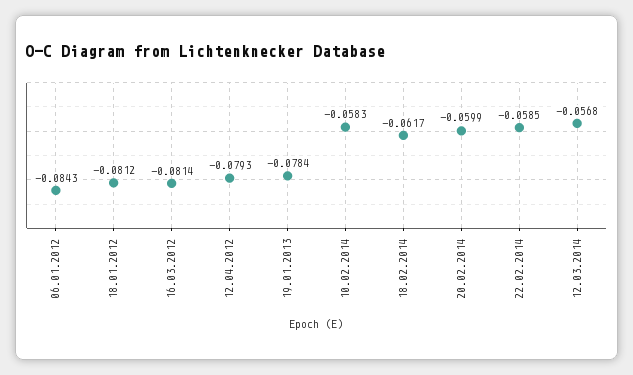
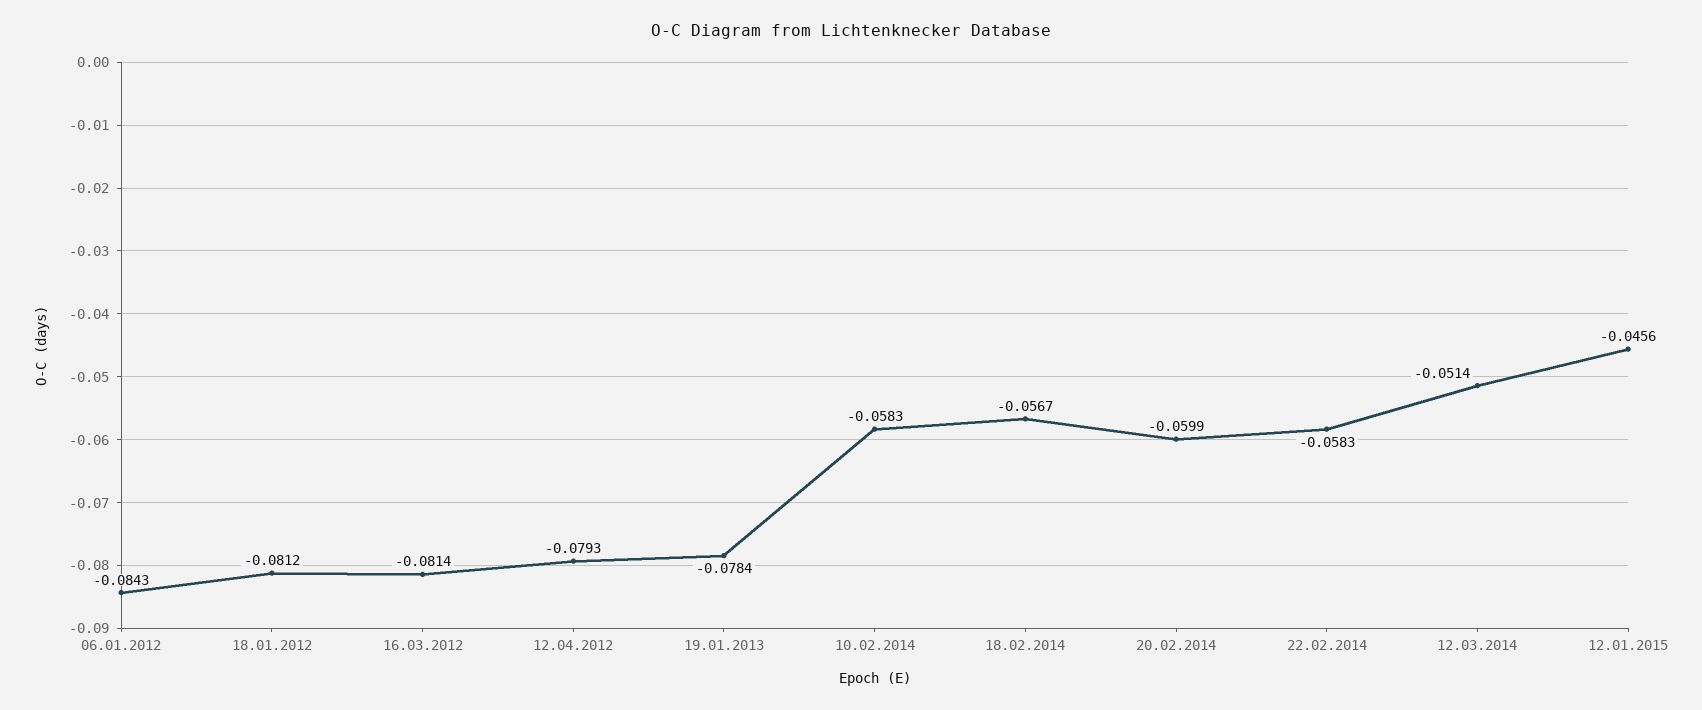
18.02.2014: -0.0617 -> -0.0567
22.02.2014: -0.0585 -> -0.0583
12.03.2014: -0.0568 -> -0.0514
12.01.2015: none -> -0.0456

